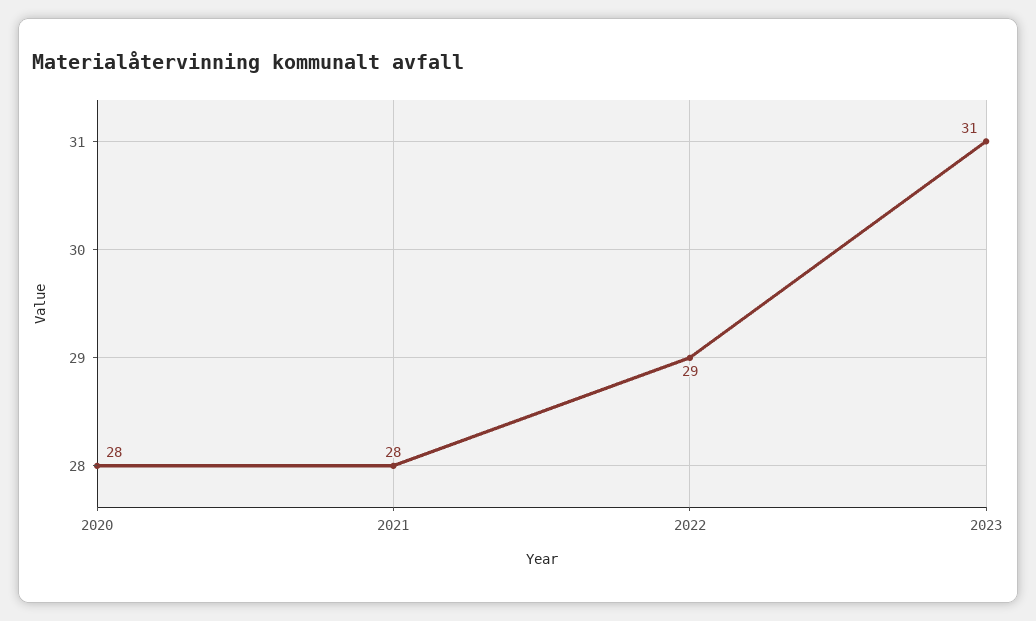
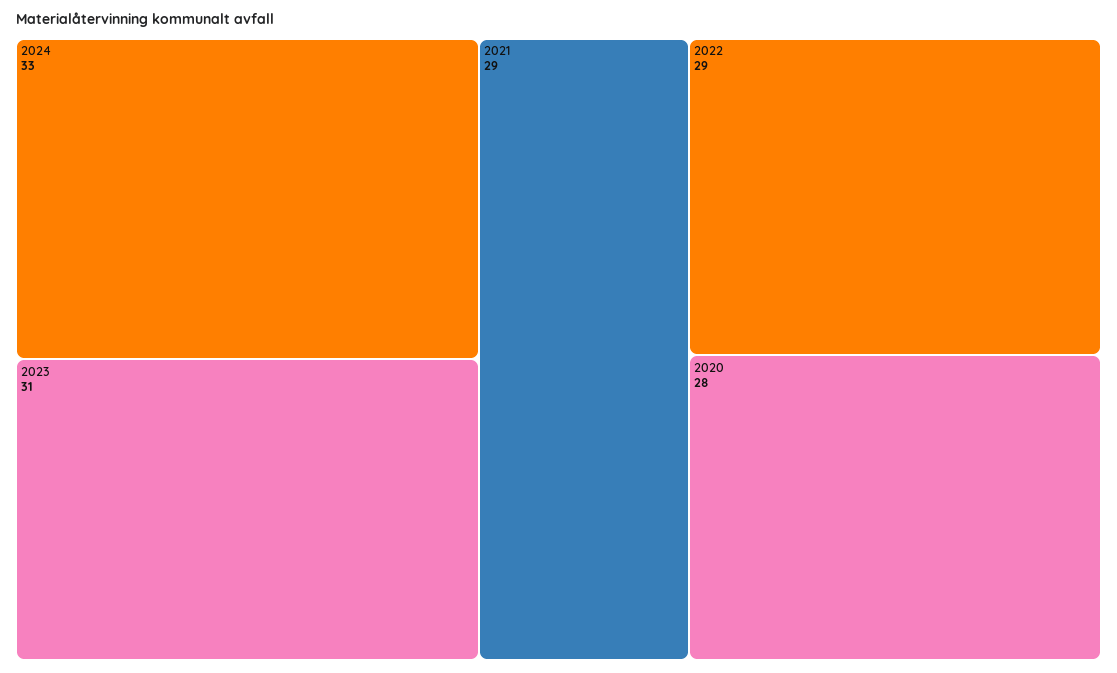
2021: 28 -> 29
2024: none -> 33

